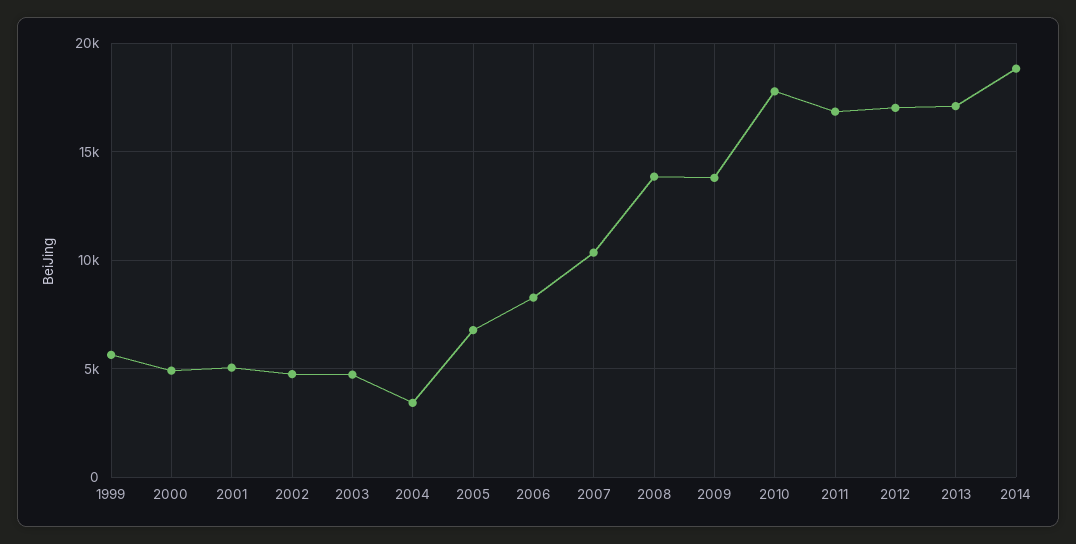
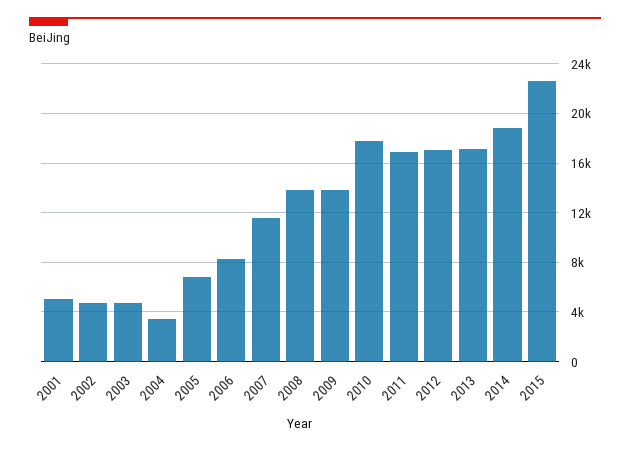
1999: 5500 -> none
2000: 5000 -> none
2007: 10500 -> 11500
2015: none -> 22500

